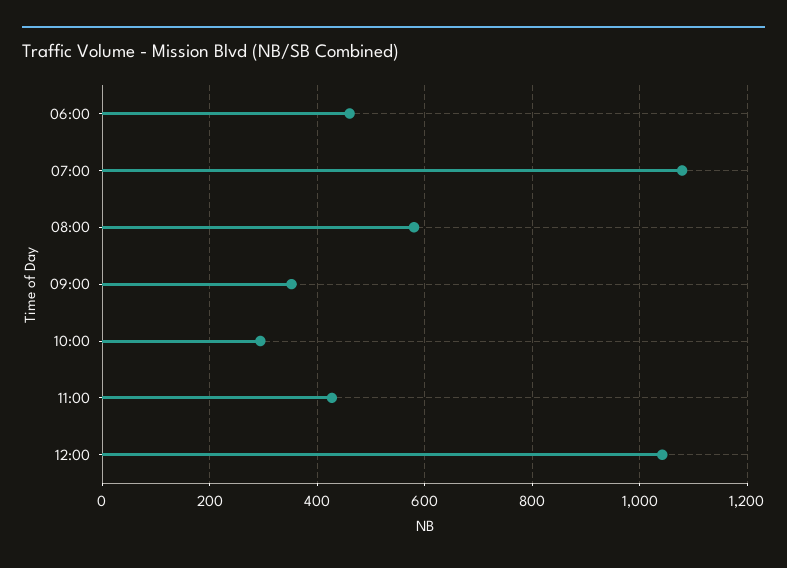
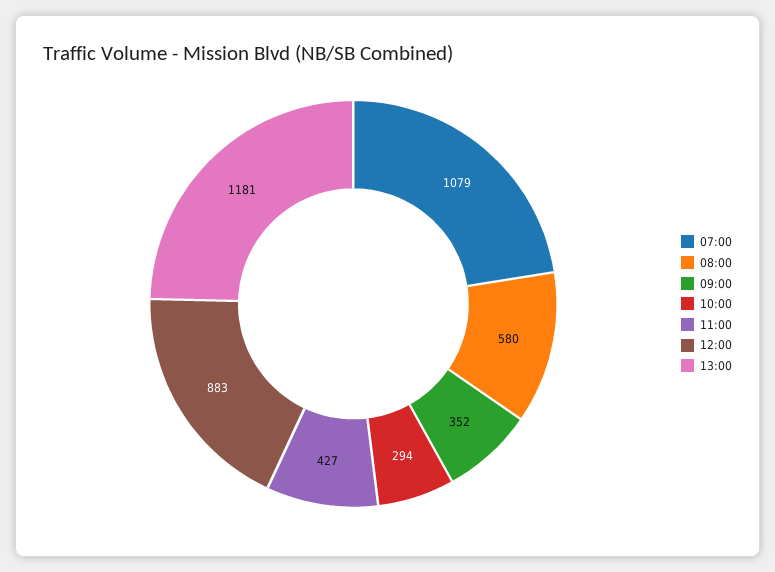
06:00: 460 -> none
12:00: 1040 -> 883
13:00: none -> 1181

